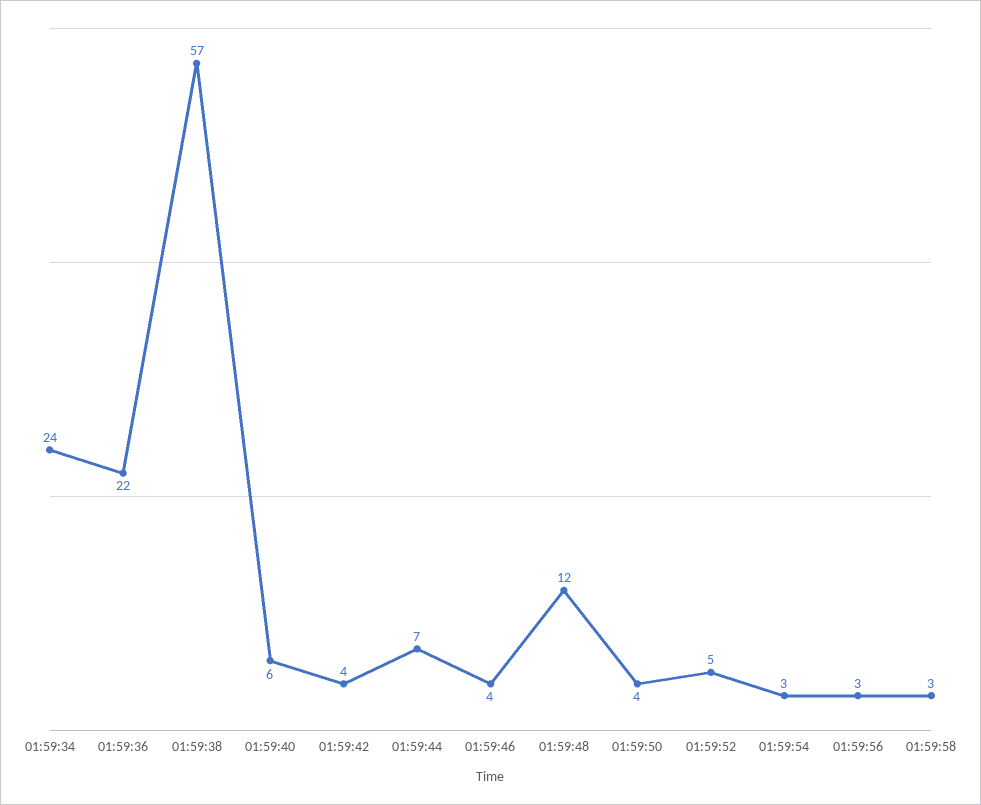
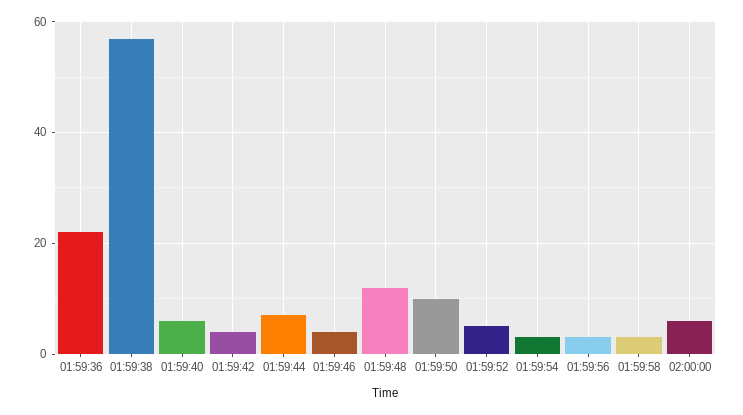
01:59:34: 24 -> none
01:59:50: 4 -> 10
02:00:00: none -> 6

